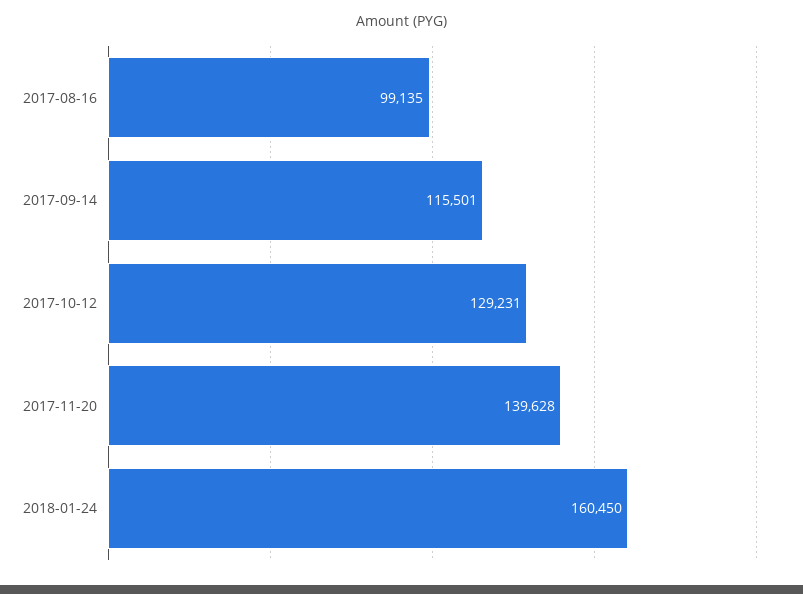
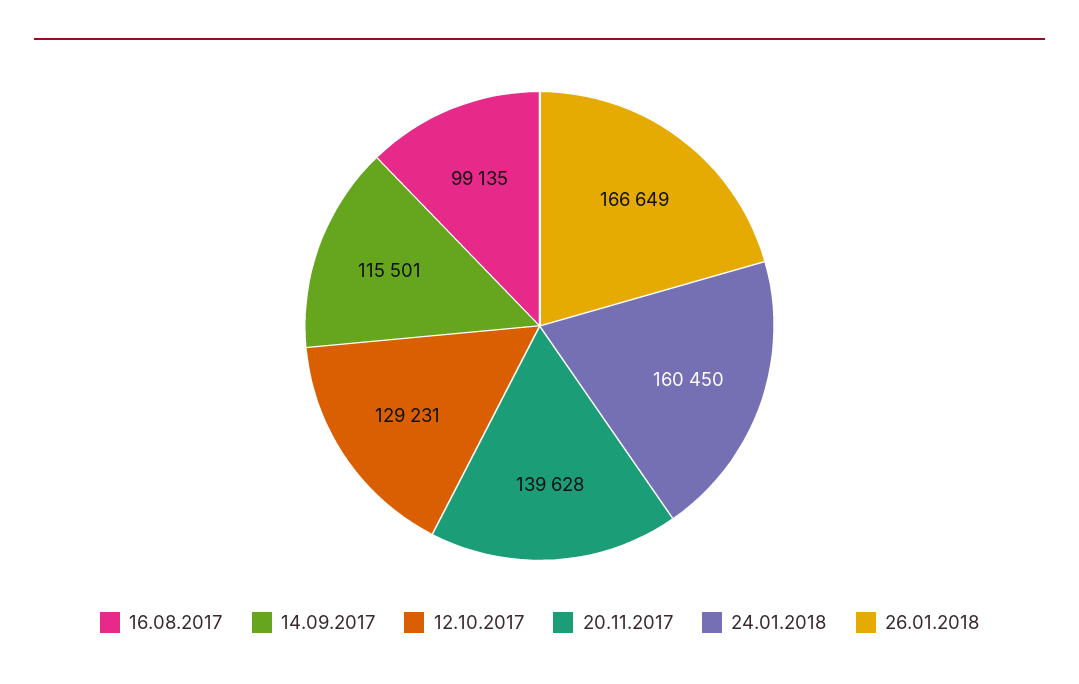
26.01.2018: none -> 166649

